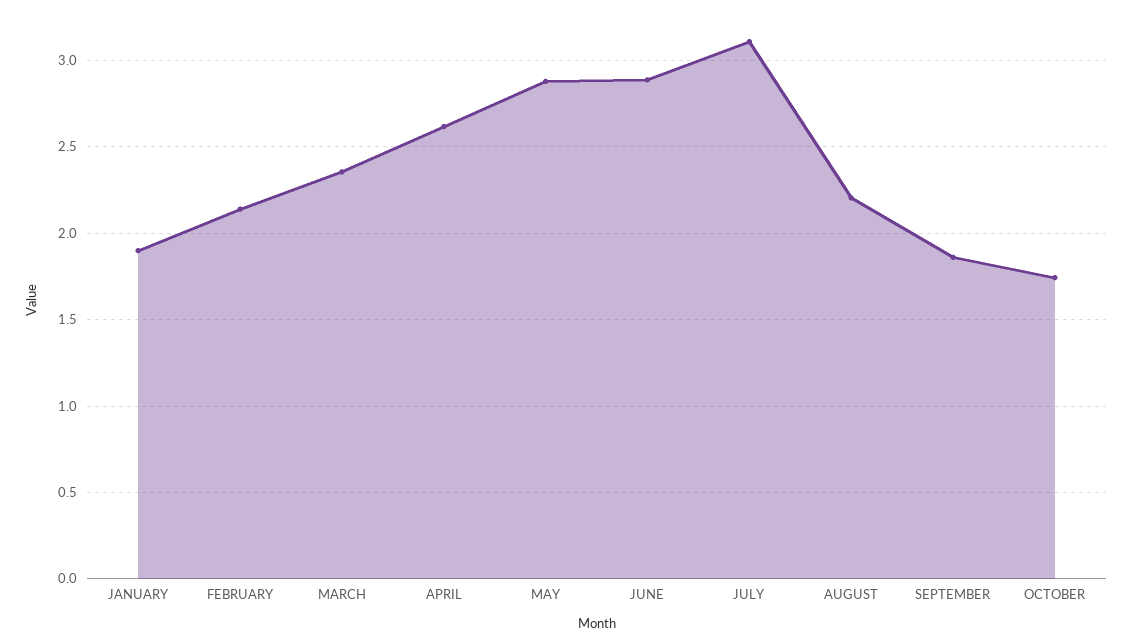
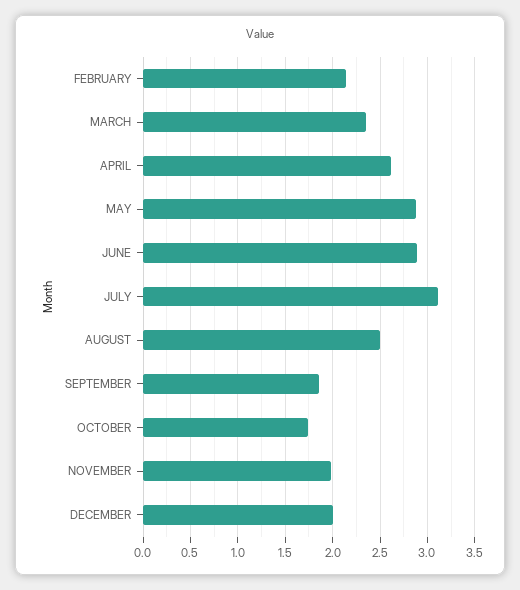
JANUARY: 1.9 -> none
AUGUST: 2.2 -> 2.5
NOVEMBER: none -> 2
DECEMBER: none -> 2

